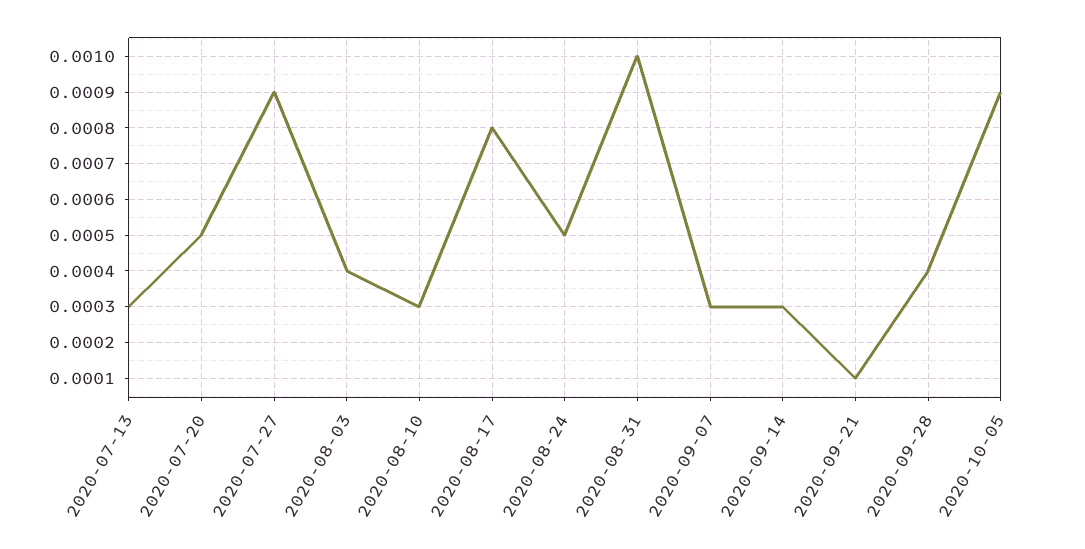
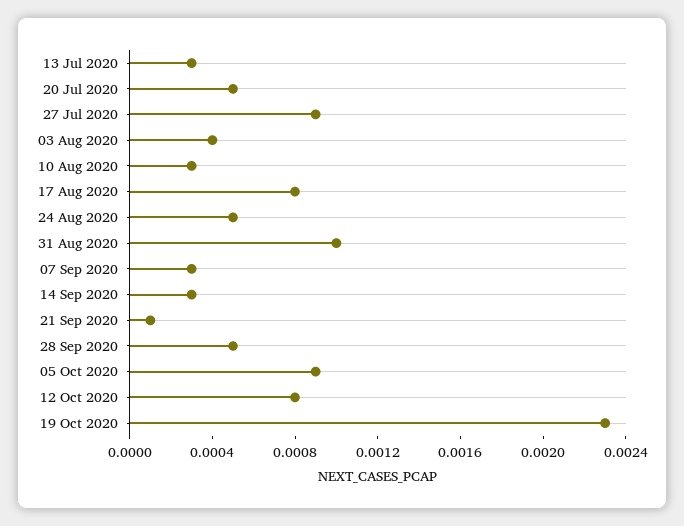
2020-09-28: 0.0004 -> 0.0005
12 Oct 2020: none -> 0.0008
19 Oct 2020: none -> 0.0023

